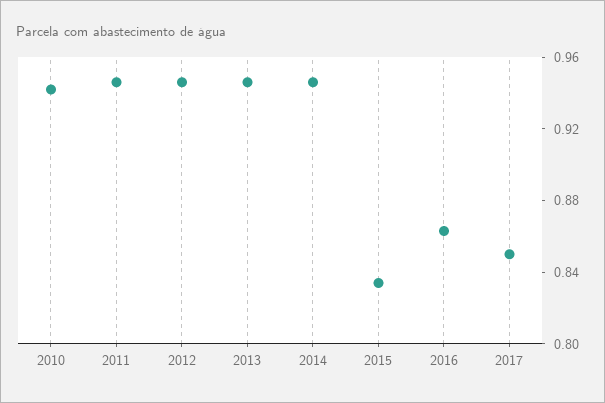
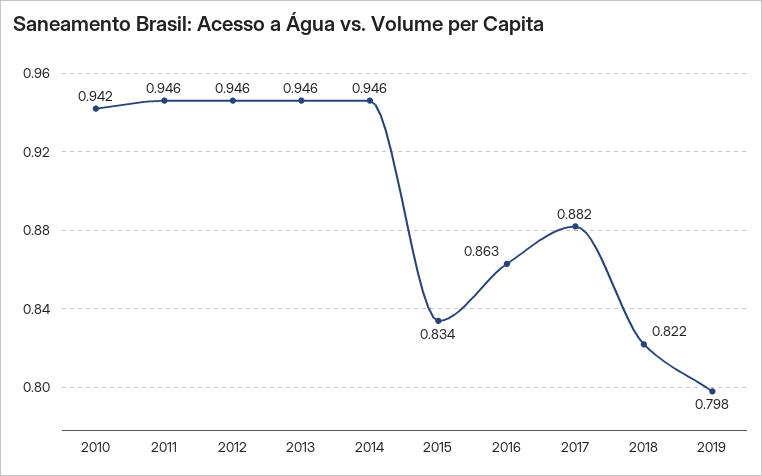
2017: 0.85 -> 0.882
2018: none -> 0.822
2019: none -> 0.798

